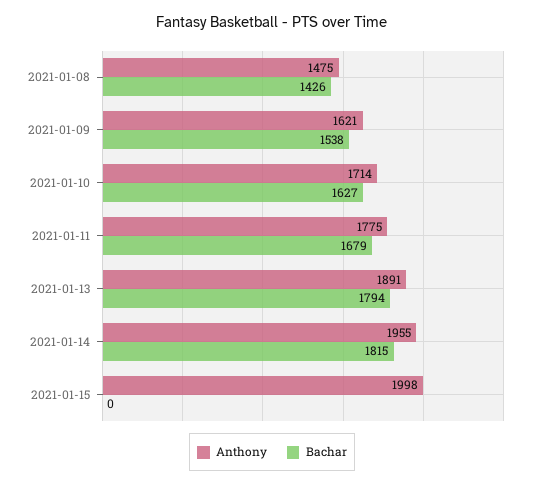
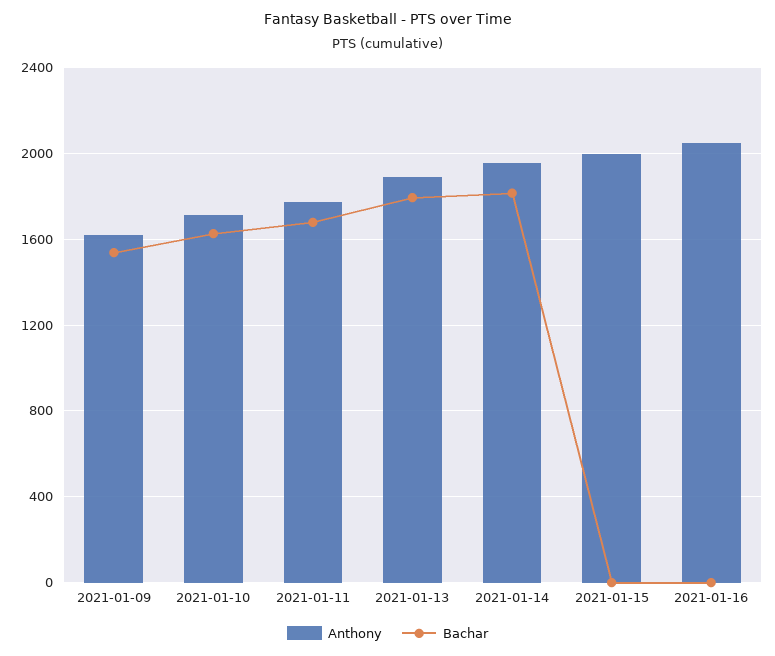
Anthony, 2021-01-08: 1475 -> none
Bachar, 2021-01-08: 1426 -> none
Anthony, 2021-01-16: none -> 2050
Bachar, 2021-01-16: none -> 0

